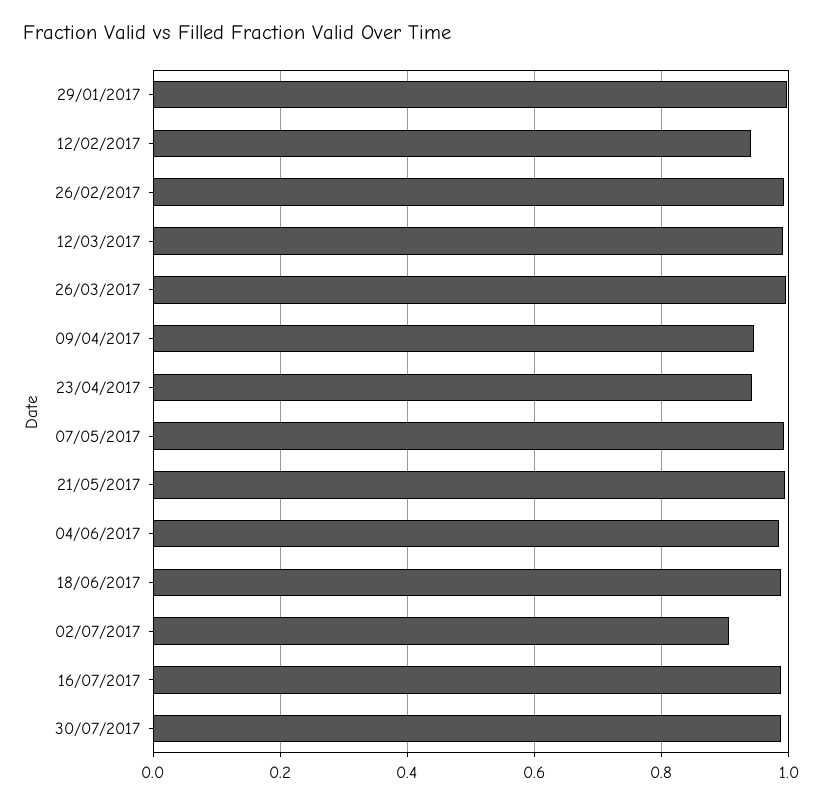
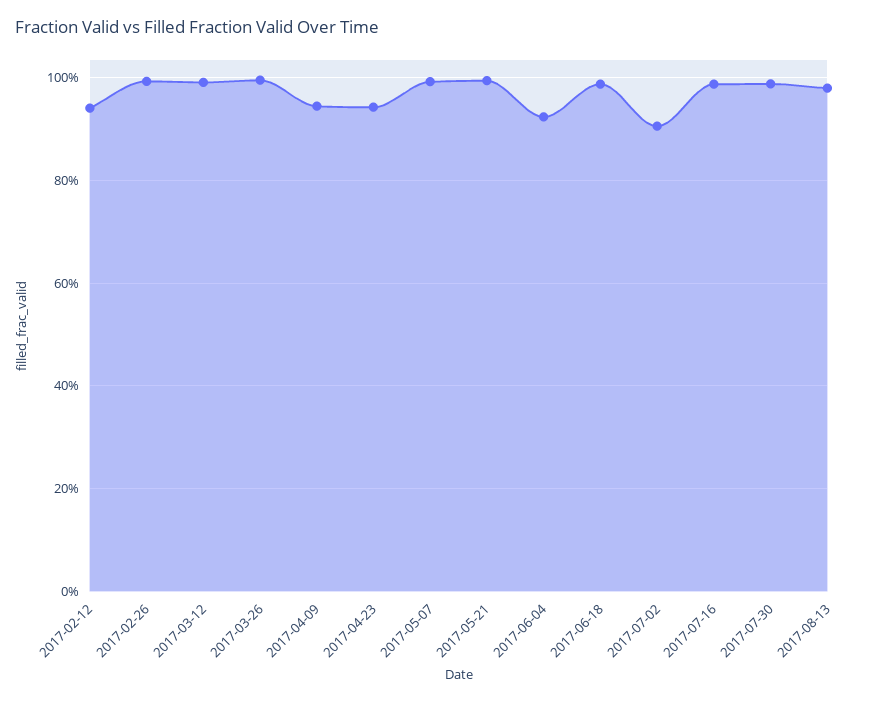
29/01/2017: 1 -> none
04/06/2017: 0.98 -> 0.92
2017-08-13: none -> 0.98

